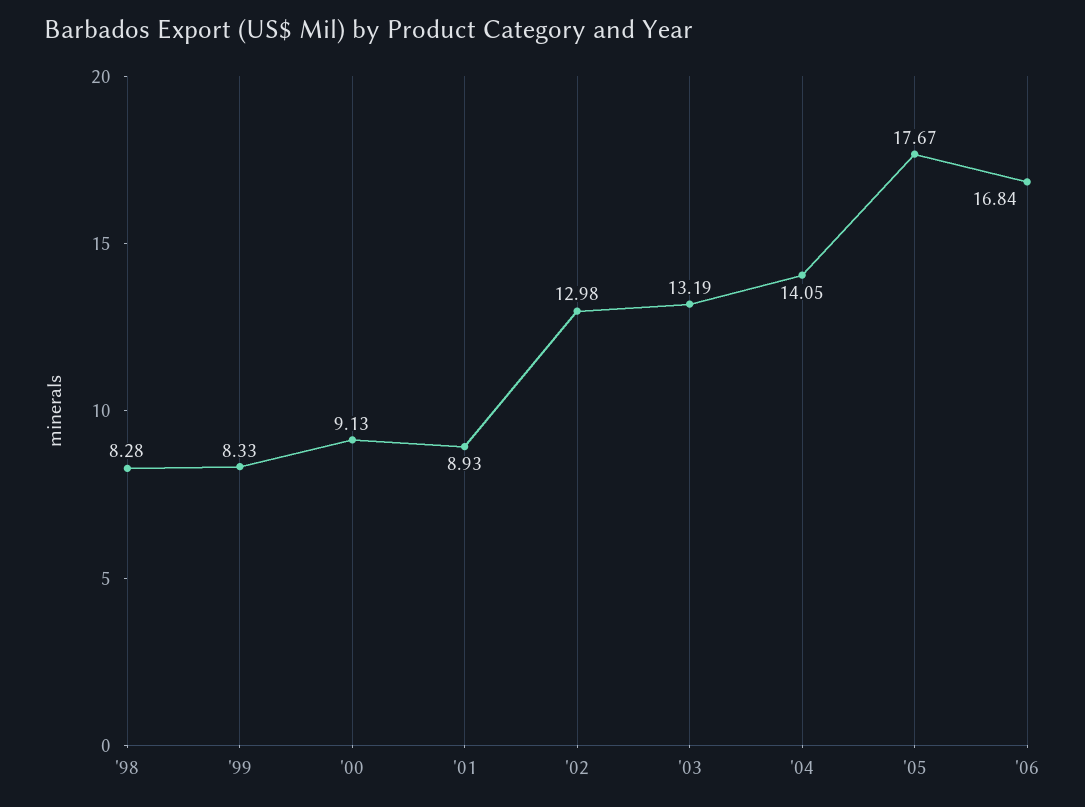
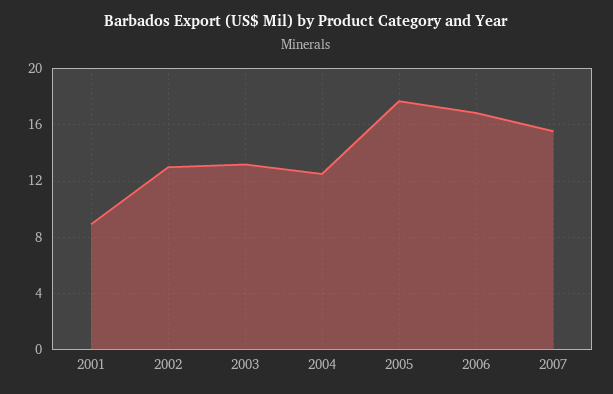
'98: 8.28 -> none
'99: 8.33 -> none
'00: 9.13 -> none
'04: 14.05 -> 12.5
2007: none -> 15.5

